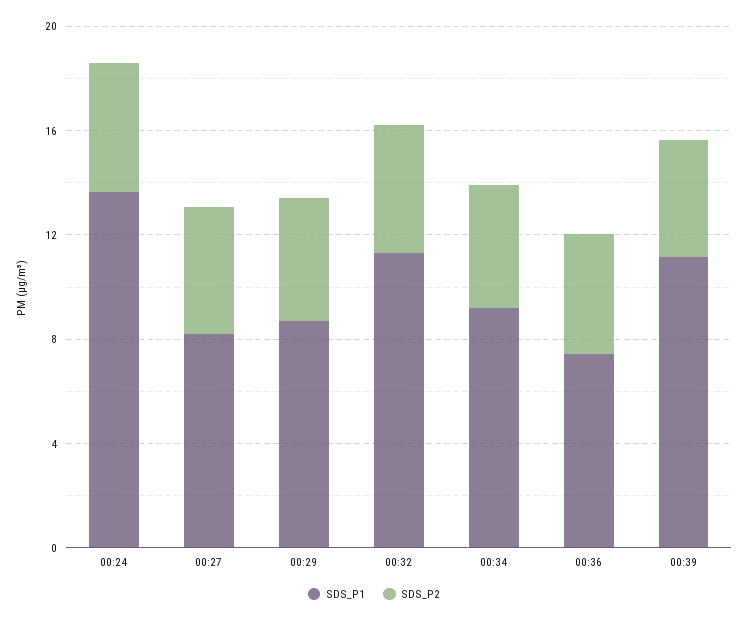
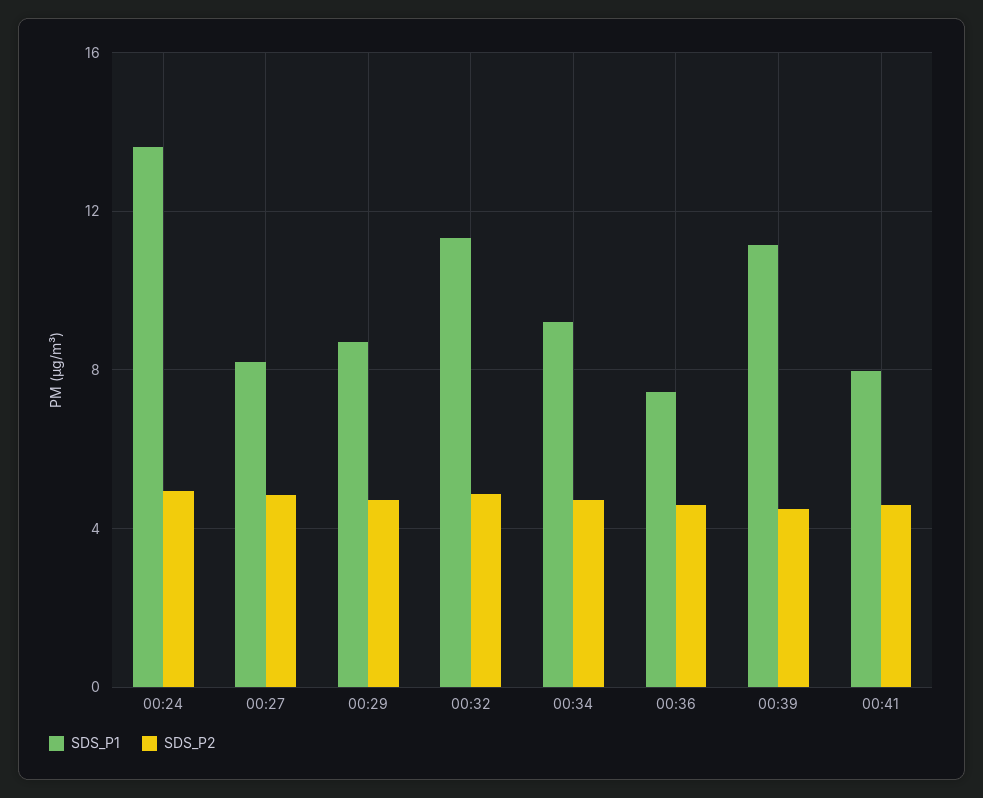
SDS_P1, 00:41: none -> 8
SDS_P2, 00:41: none -> 4.5

